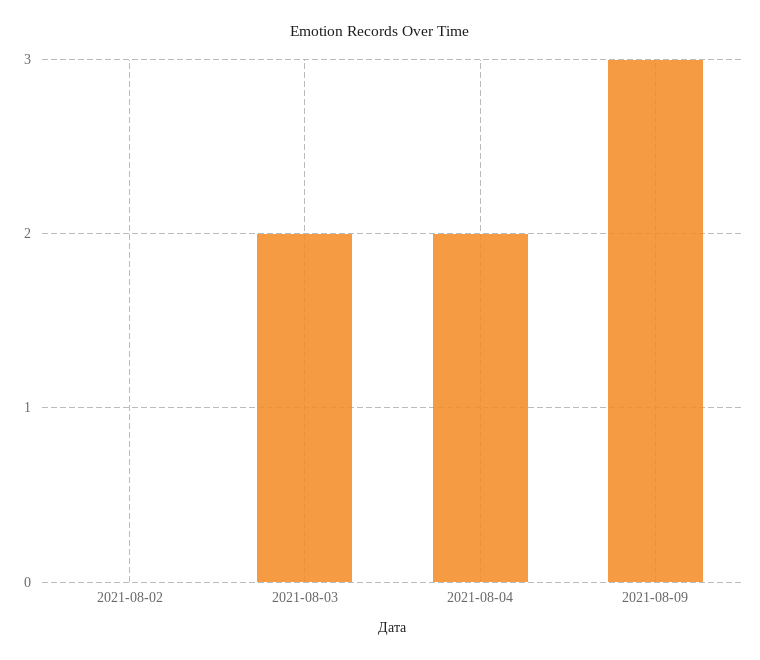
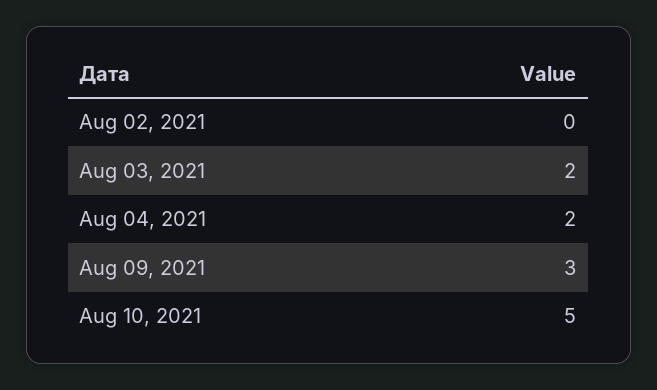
Aug 10, 2021: none -> 5

